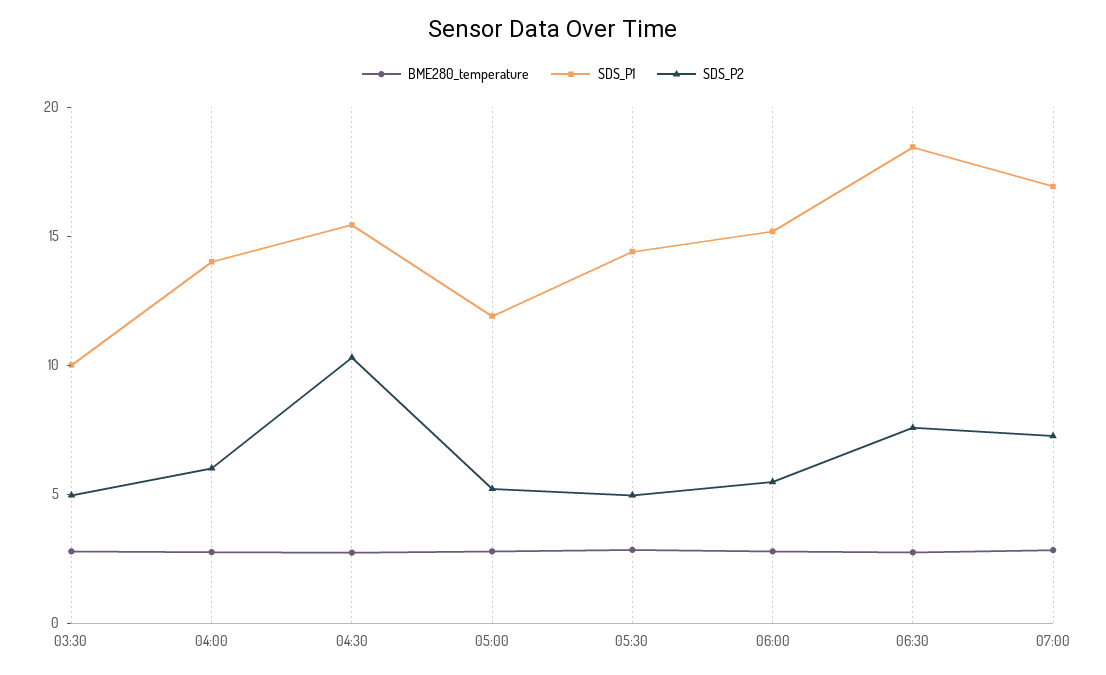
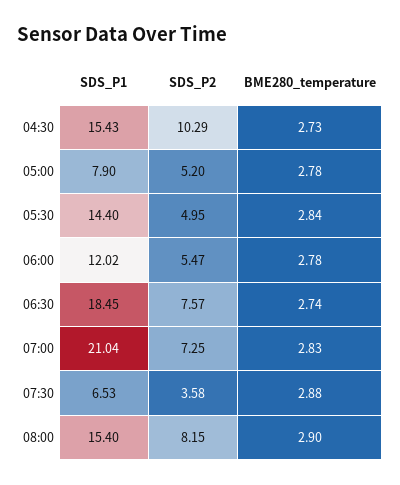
BME280_temperature, 03:30: 3 -> none
SDS_P1, 03:30: 10 -> none
SDS_P2, 03:30: 5 -> none
BME280_temperature, 04:00: 3 -> none
SDS_P1, 04:00: 14 -> none
SDS_P2, 04:00: 6 -> none
SDS_P1, 05:00: 12 -> 7.9
SDS_P1, 06:00: 15 -> 12.02
SDS_P1, 07:00: 17 -> 21.04
SDS_P1, 07:30: none -> 6.53
SDS_P2, 07:30: none -> 3.58
BME280_temperature, 07:30: none -> 2.88
SDS_P1, 08:00: none -> 15.4
SDS_P2, 08:00: none -> 8.15
BME280_temperature, 08:00: none -> 2.9

